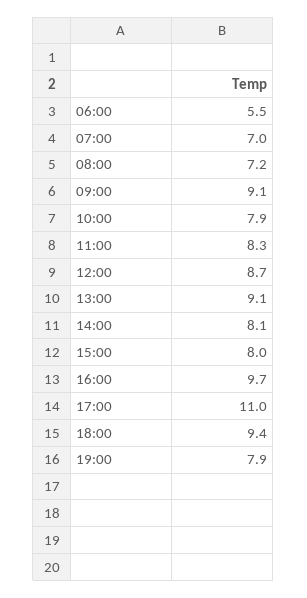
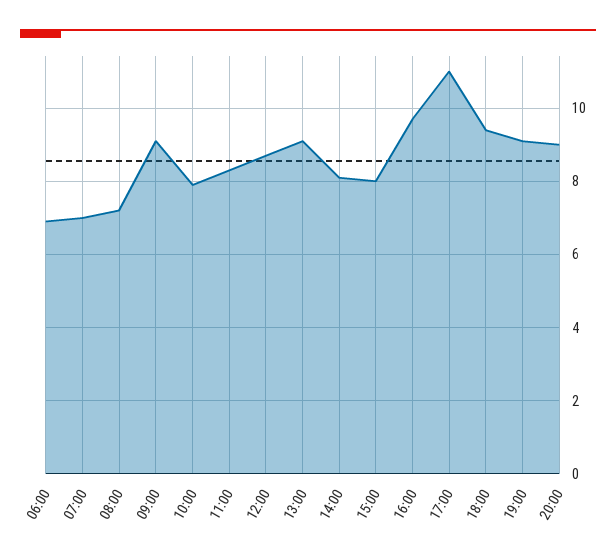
06:00: 5.5 -> 7
19:00: 7.9 -> 9
20:00: none -> 9

